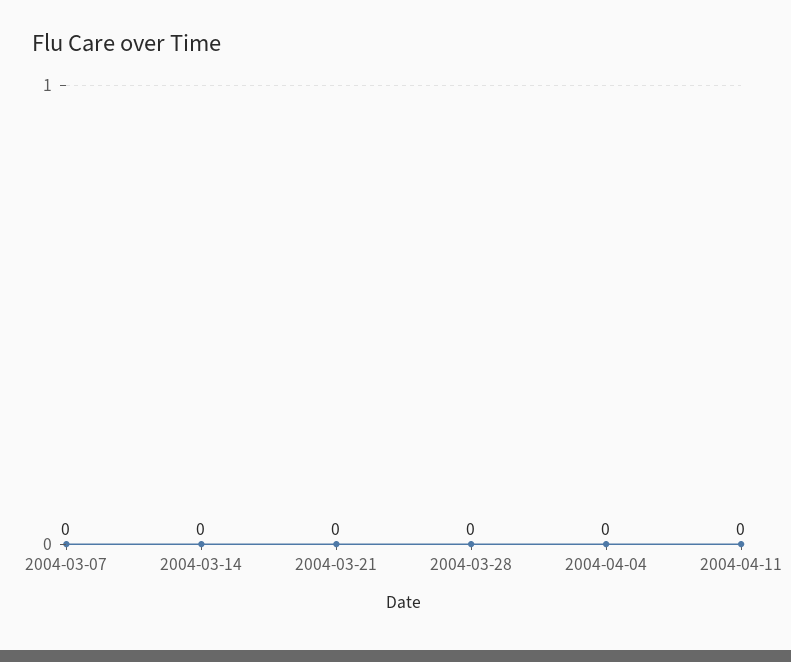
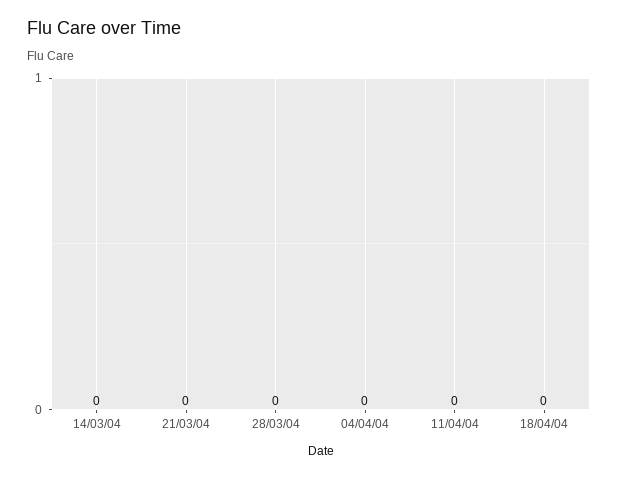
2004-03-07: 0 -> none
18/04/04: none -> 0

